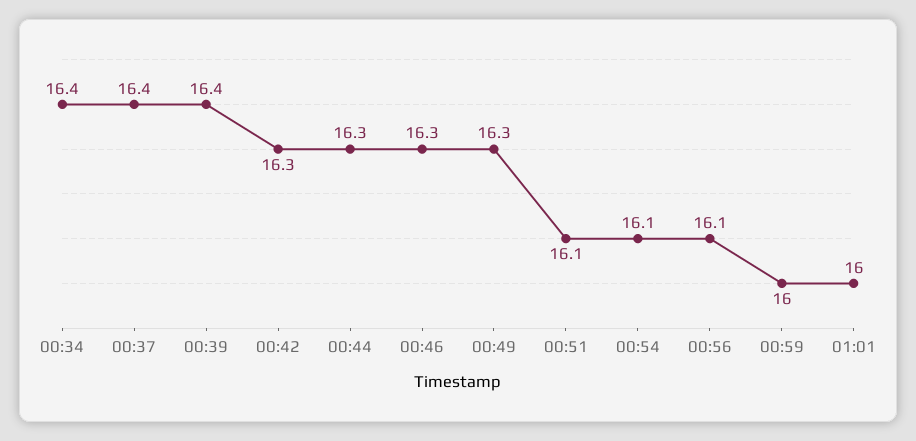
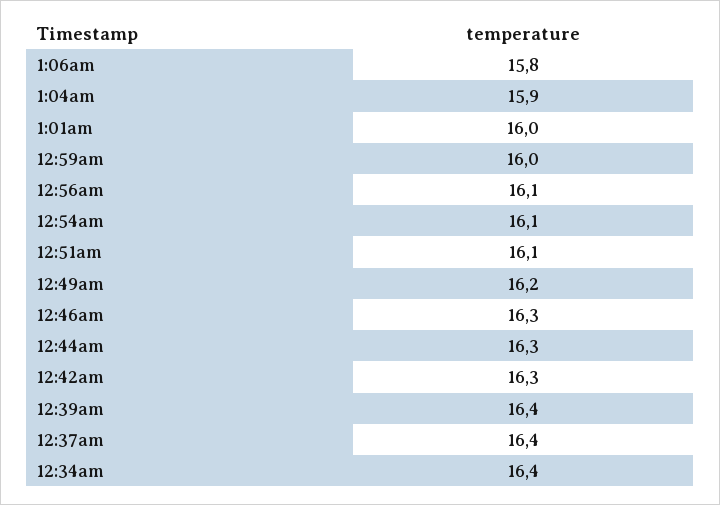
00:49: 16.3 -> 16.2
1:06am: none -> 15.8
1:04am: none -> 15.9

